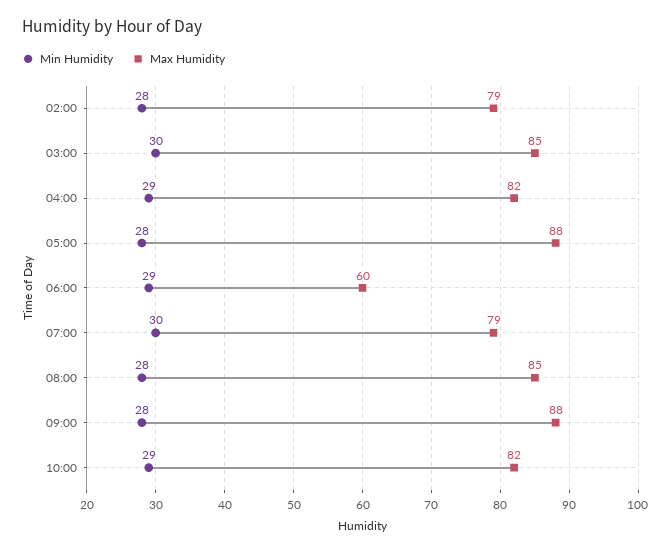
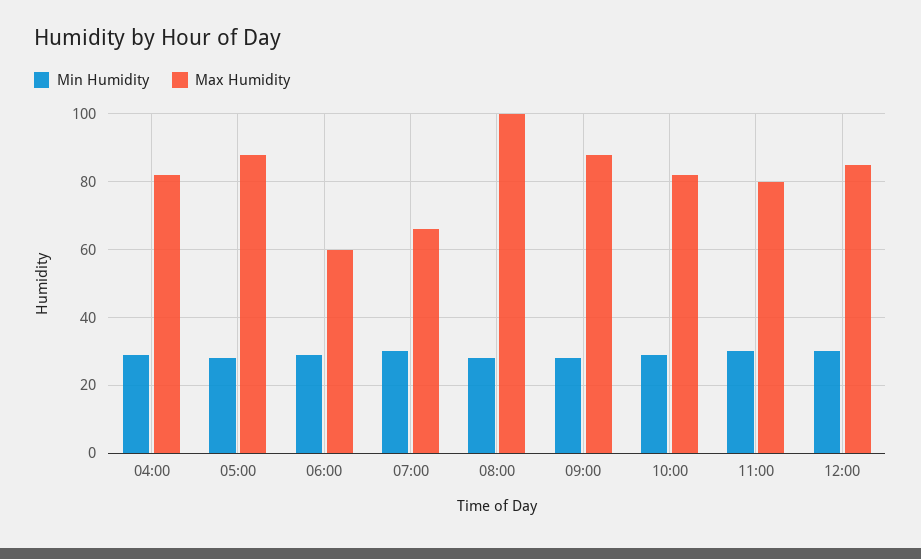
Min Humidity, 02:00: 28 -> none
Max Humidity, 02:00: 79 -> none
Min Humidity, 03:00: 30 -> none
Max Humidity, 03:00: 85 -> none
Max Humidity, 07:00: 79 -> 65
Max Humidity, 08:00: 85 -> 100
Min Humidity, 11:00: none -> 30
Max Humidity, 11:00: none -> 80
Min Humidity, 12:00: none -> 30
Max Humidity, 12:00: none -> 85

